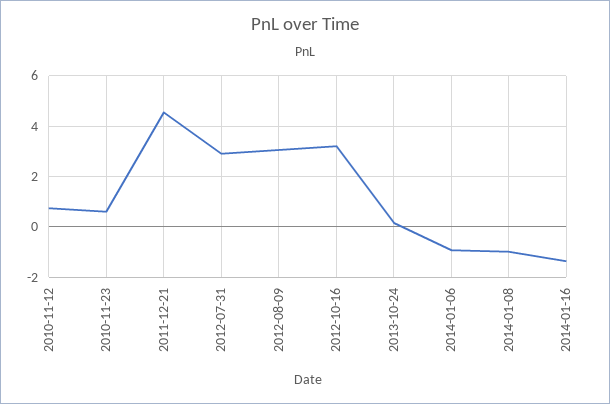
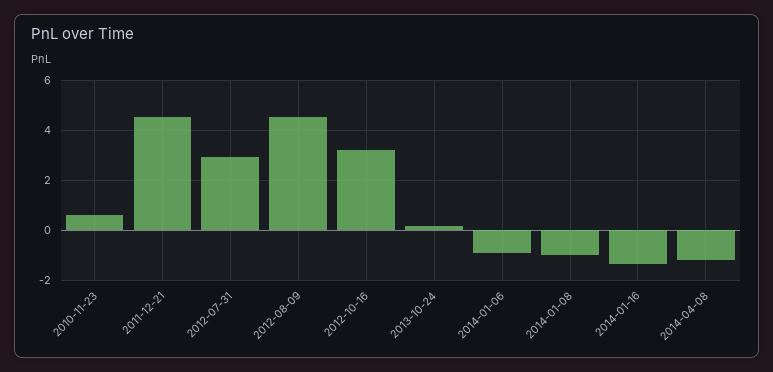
2010-11-12: 0.75 -> none
2012-08-09: 3 -> 4.5
2014-04-08: none -> -1.25

